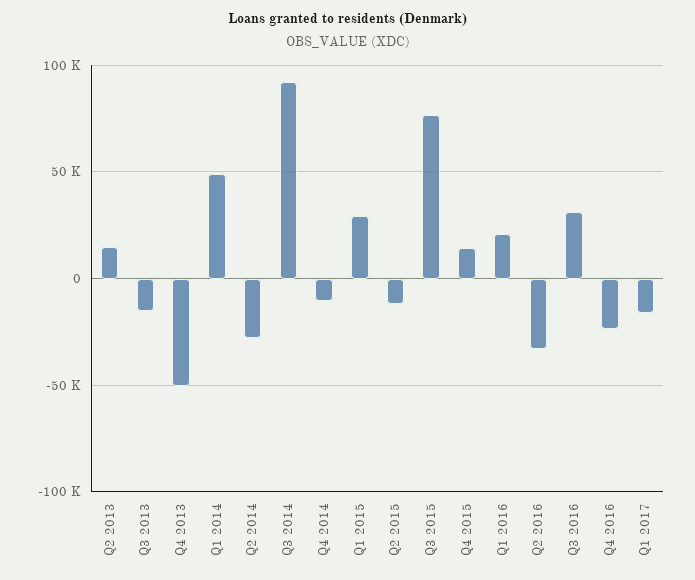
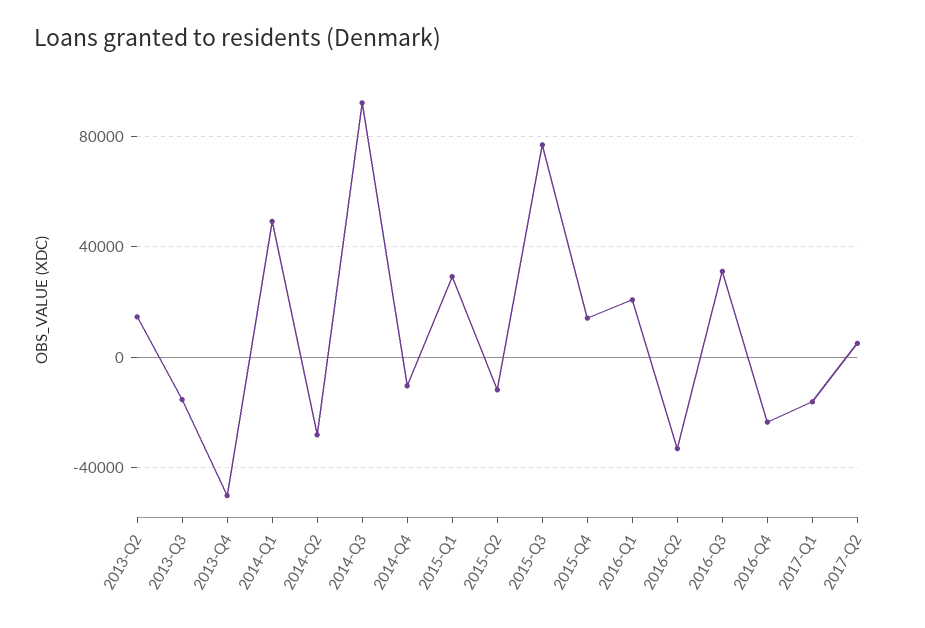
2017-Q2: none -> 5000

